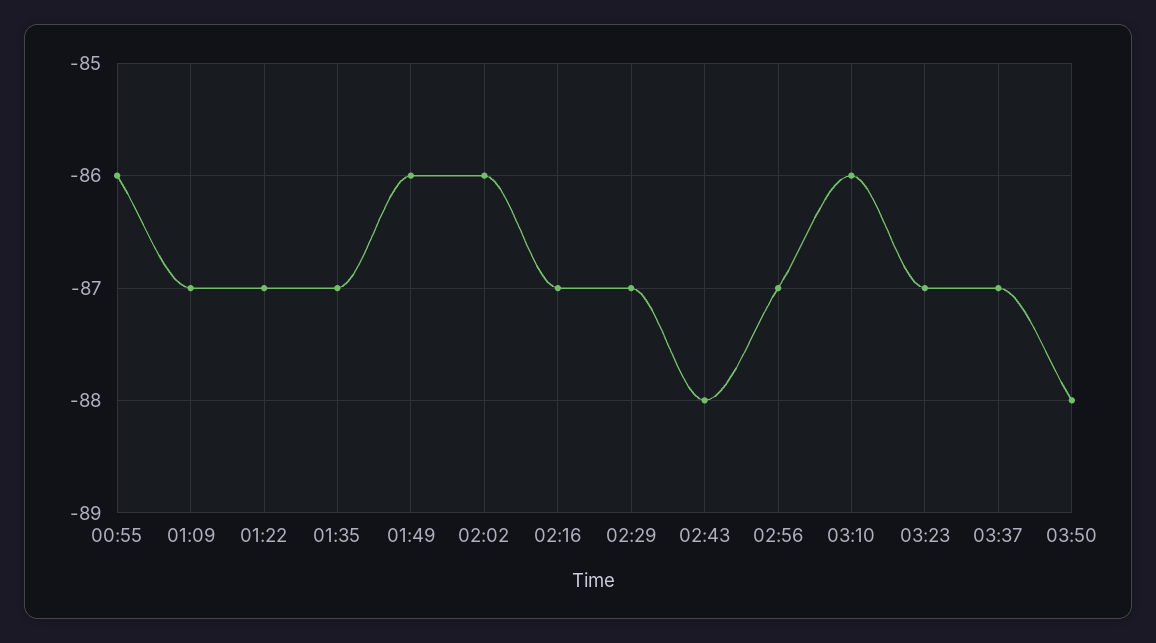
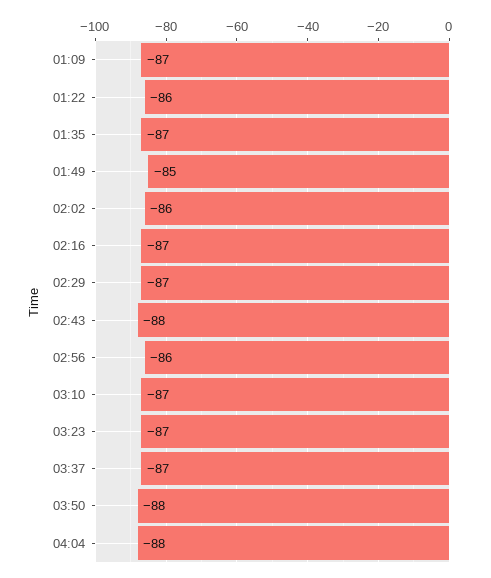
00:55: -86 -> none
01:22: -87 -> -86
01:49: -86 -> -85
02:56: -87 -> -86
03:10: -86 -> -87
04:04: none -> -88

